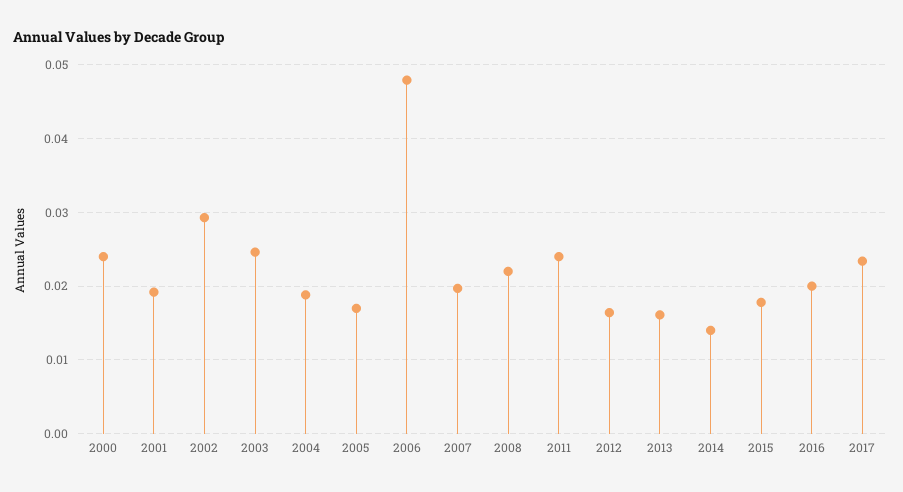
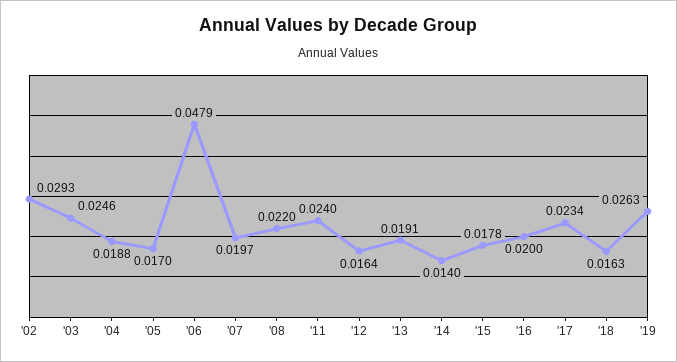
2000: 0.024 -> none
2001: 0.019 -> none
2013: 0.016 -> 0.0191
'18: none -> 0.0163
'19: none -> 0.0263

